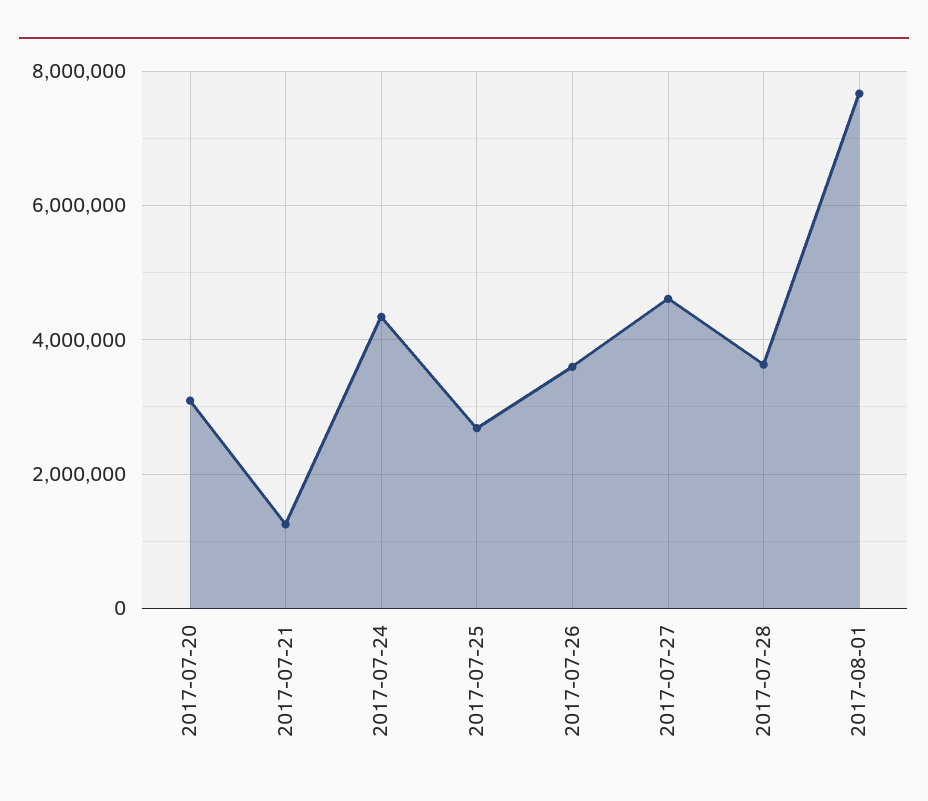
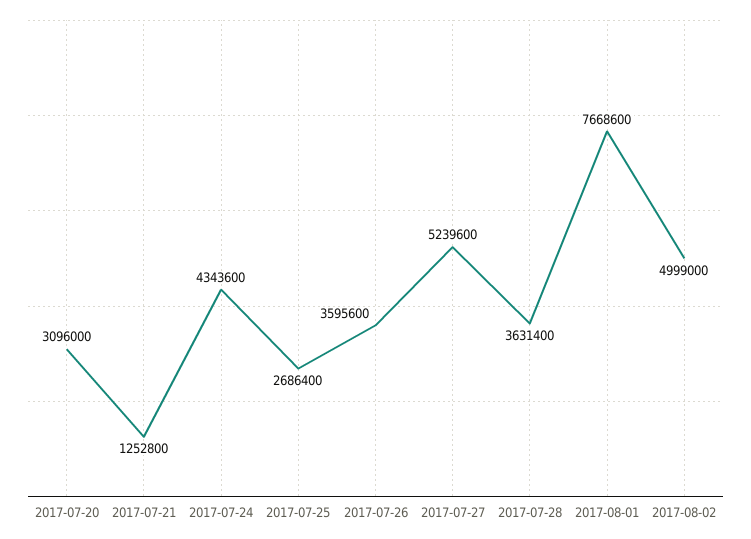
2017-07-27: 4600000 -> 5239600
2017-08-02: none -> 4999000

